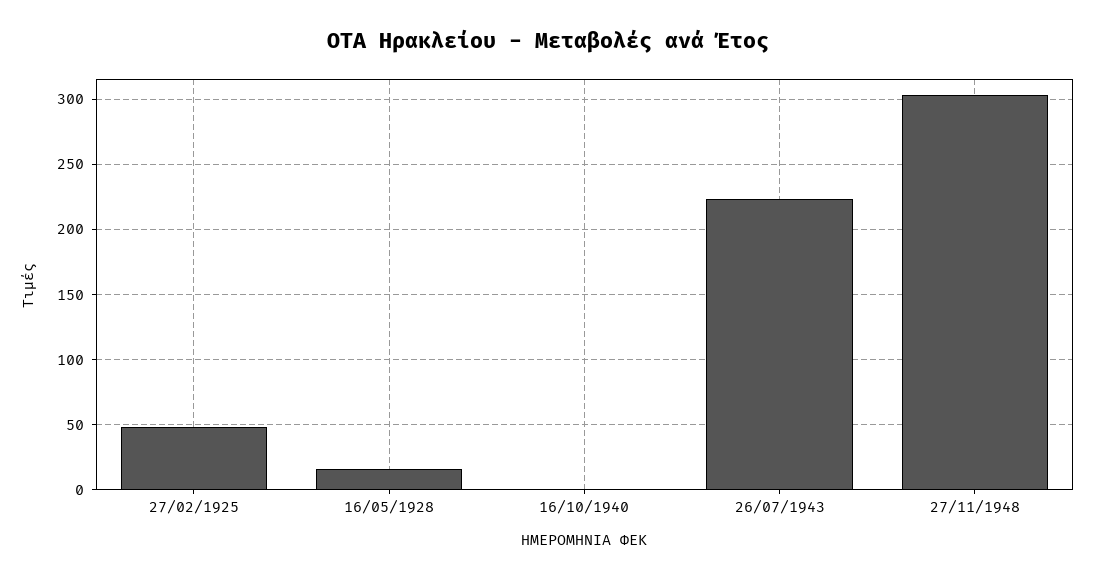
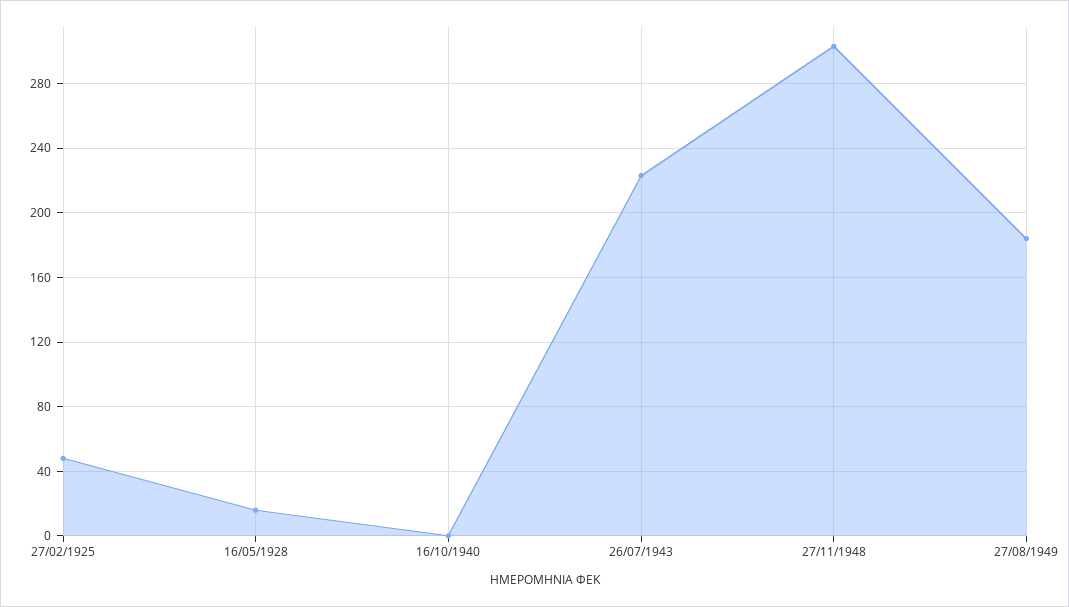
27/08/1949: none -> 185

